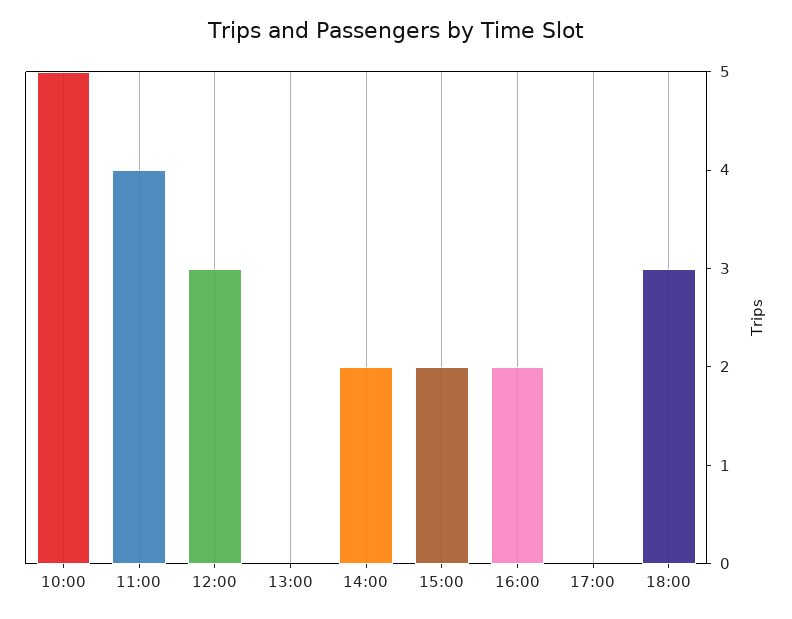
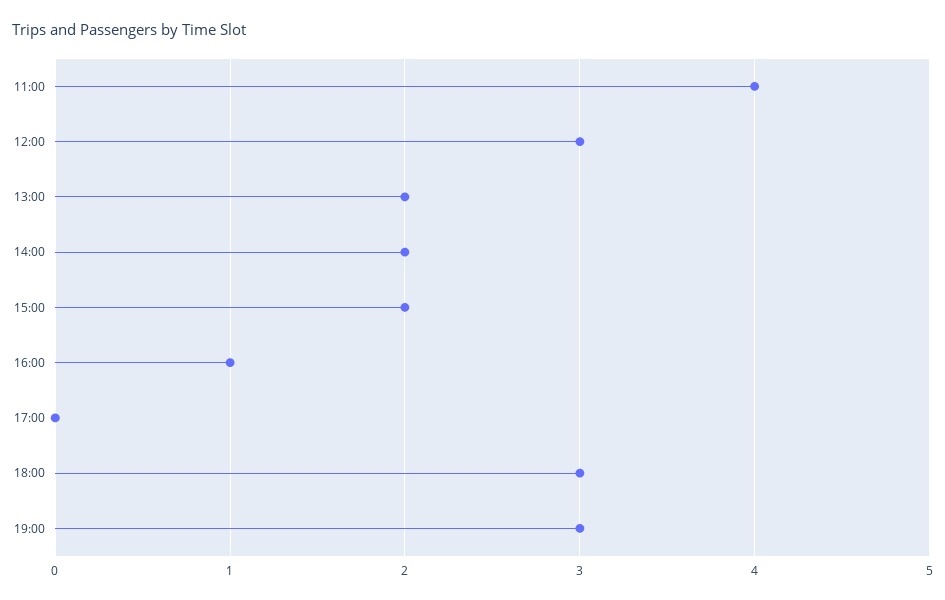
10:00: 5 -> none
13:00: 0 -> 2
16:00: 2 -> 1
19:00: none -> 3

